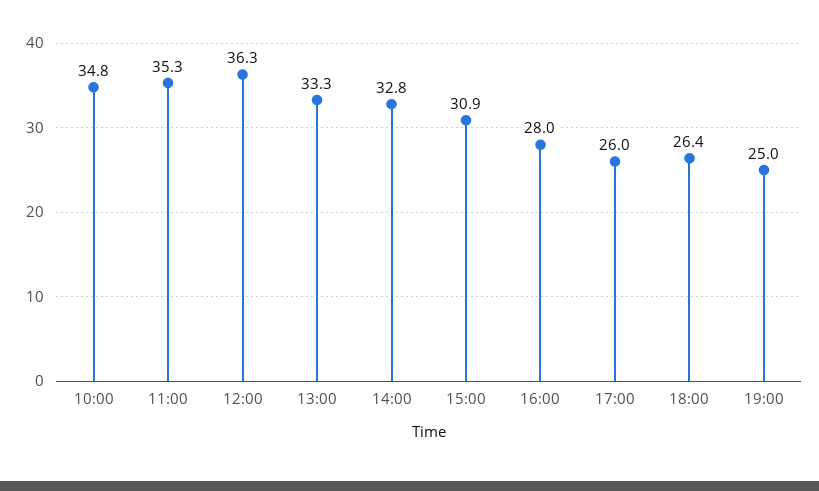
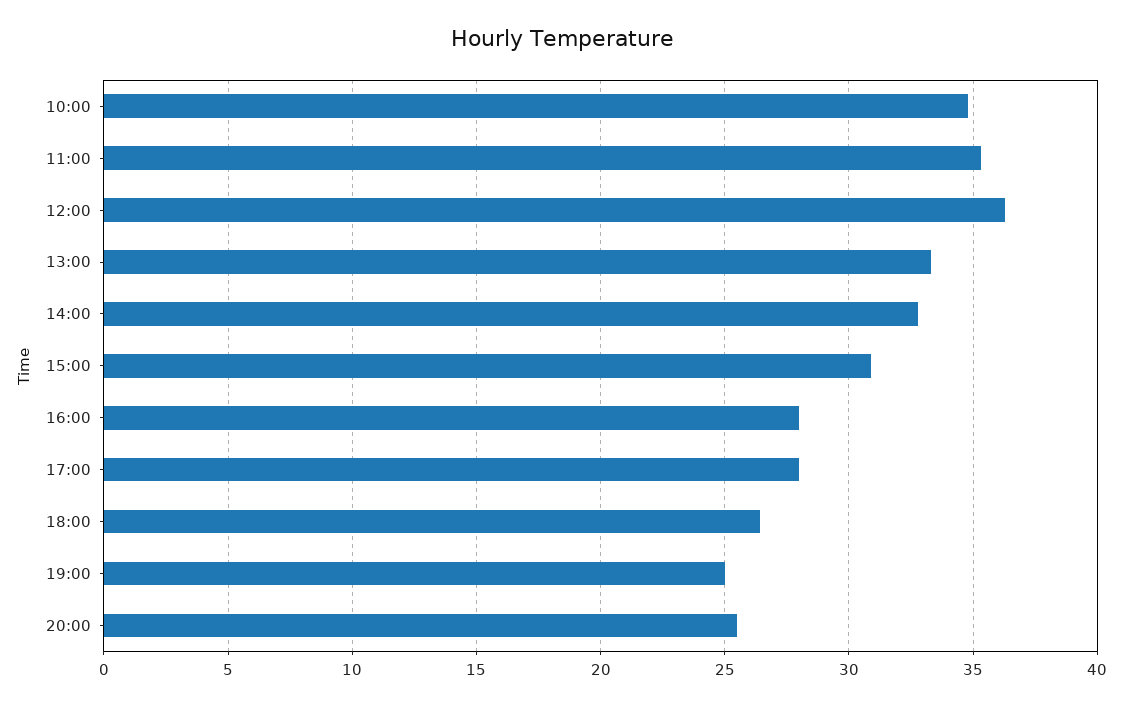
17:00: 26 -> 28
20:00: none -> 25.5

